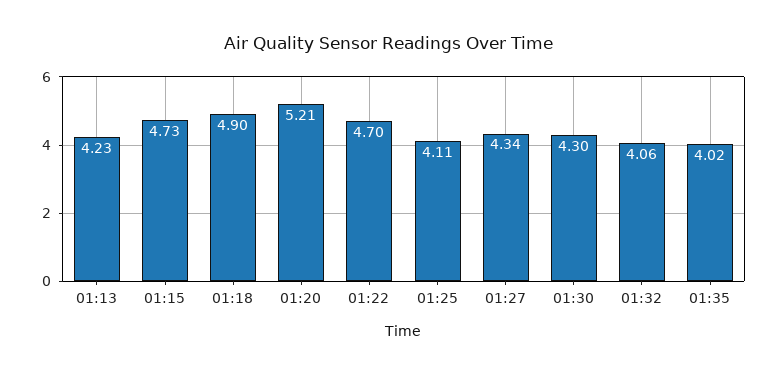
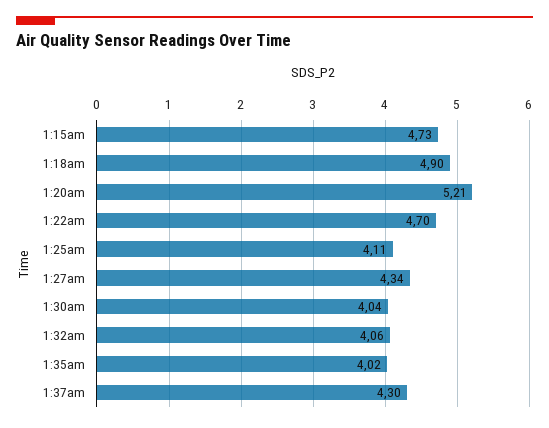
01:13: 4.23 -> none
01:30: 4.3 -> 4.04
1:37am: none -> 4.3

